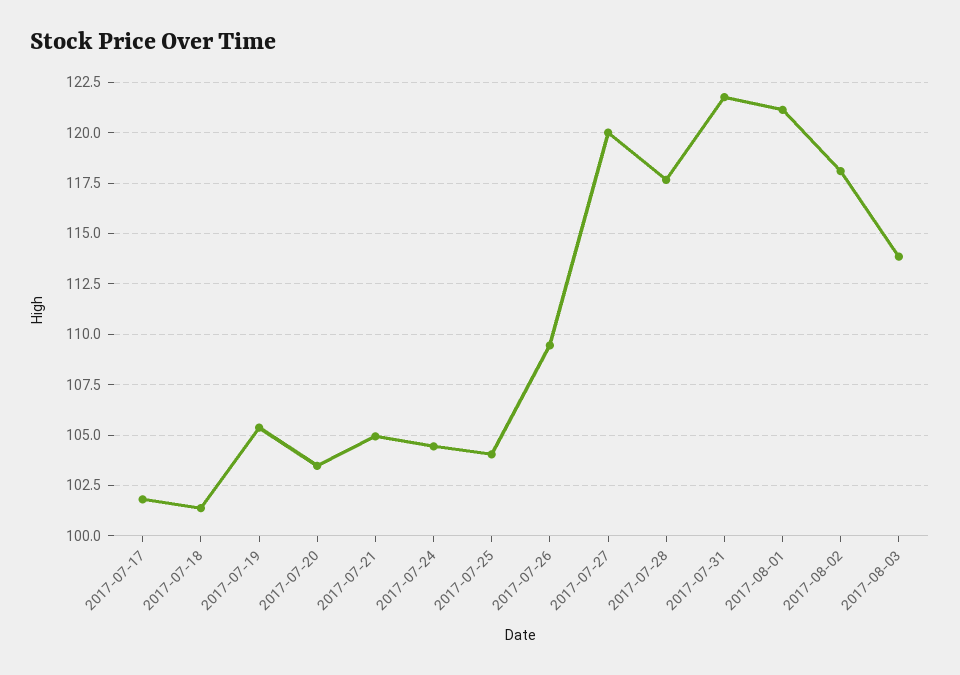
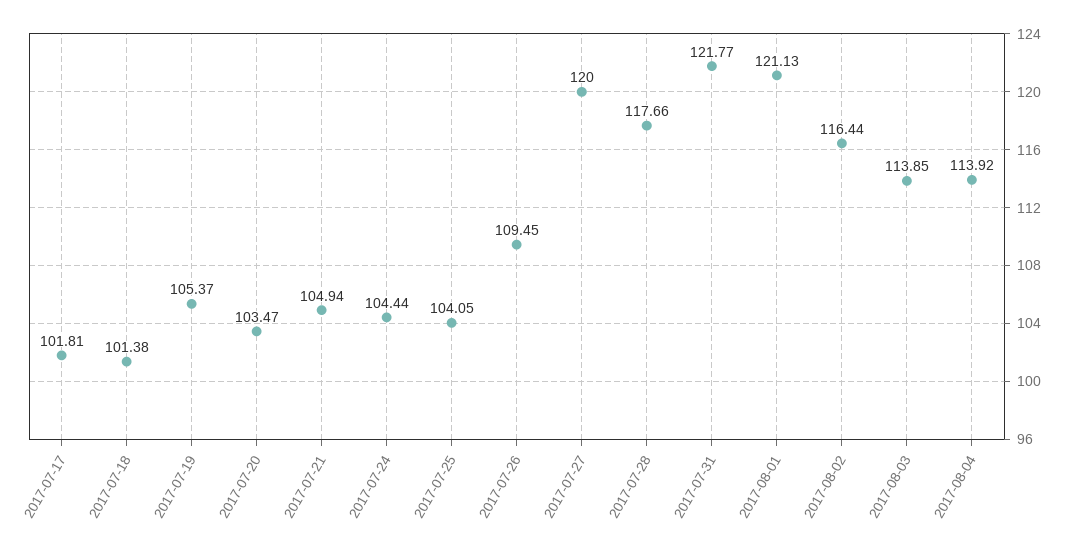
2017-08-02: 118 -> 116.44
2017-08-04: none -> 113.92

